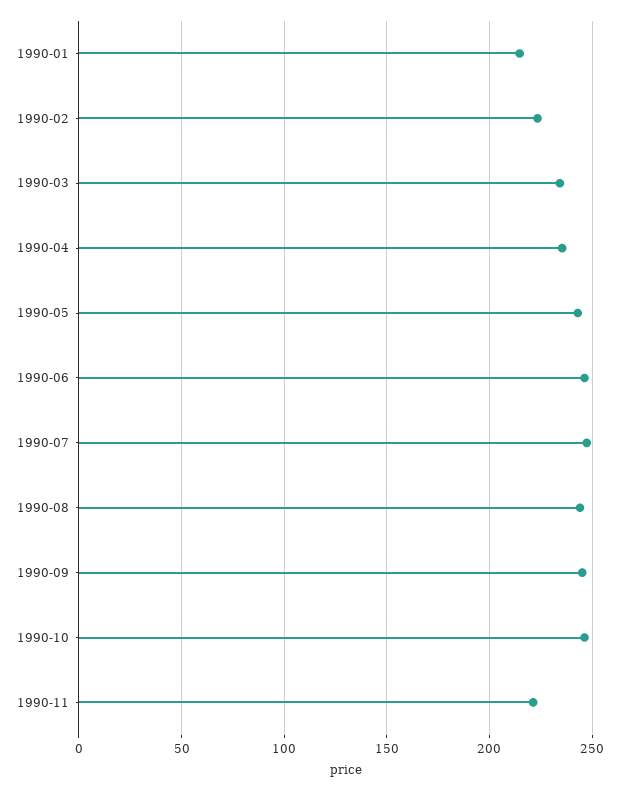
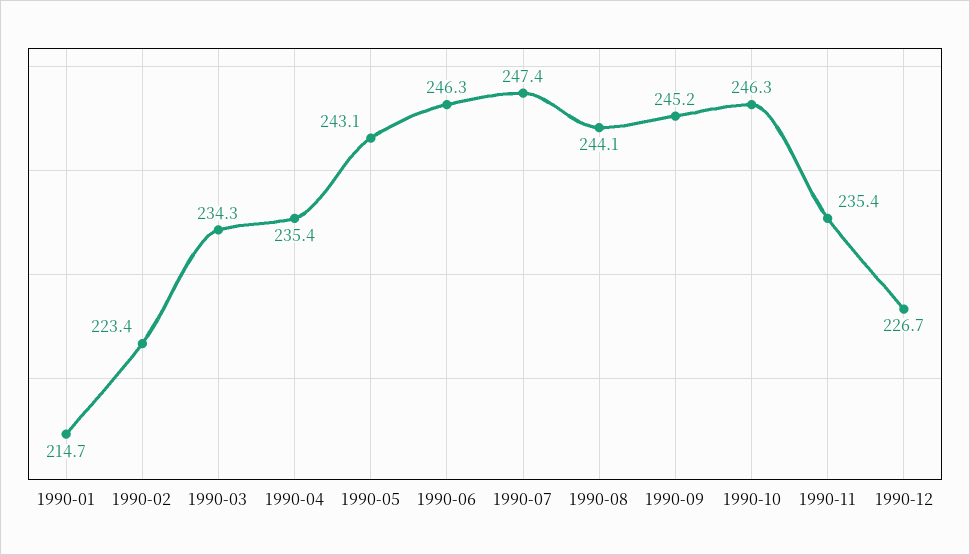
1990-11: 220 -> 235.4
1990-12: none -> 226.7

